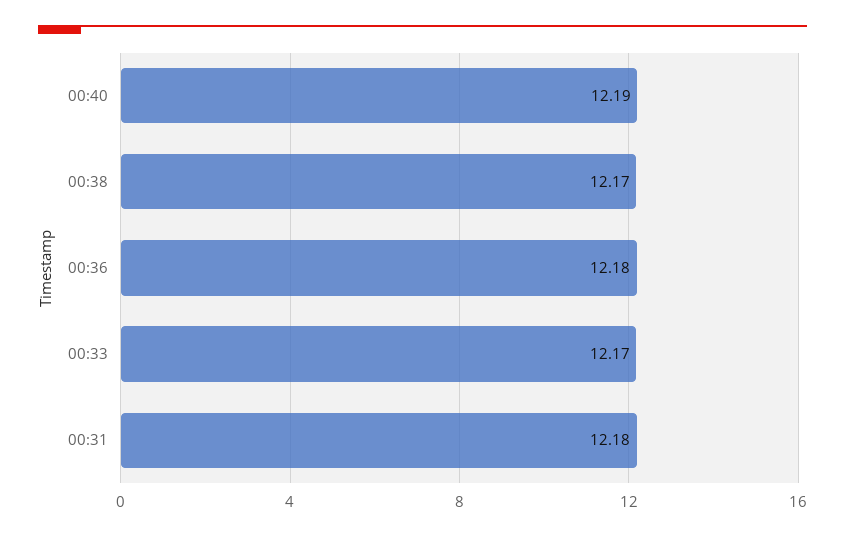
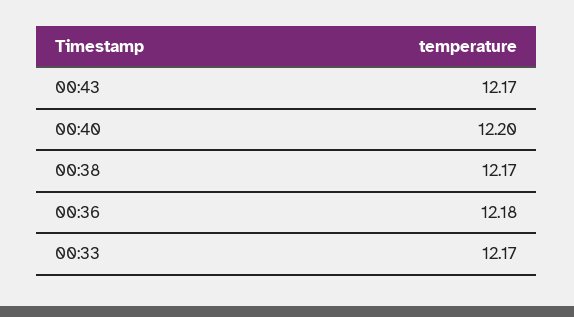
00:40: 12.19 -> 12.2
00:31: 12.18 -> none
00:43: none -> 12.17

